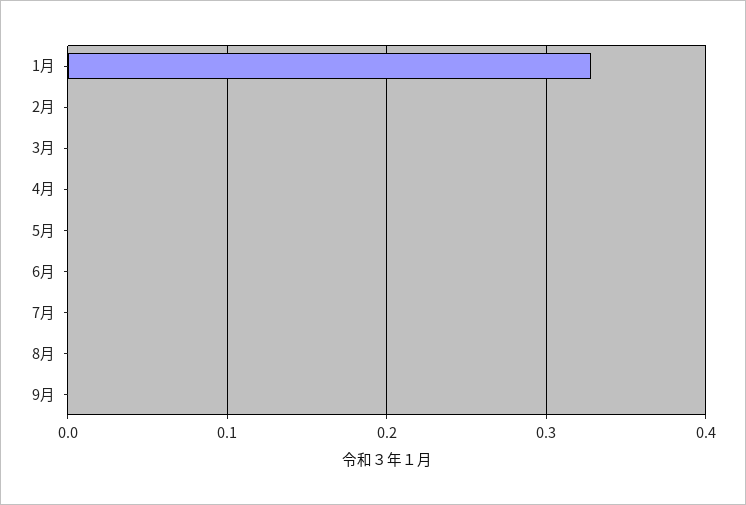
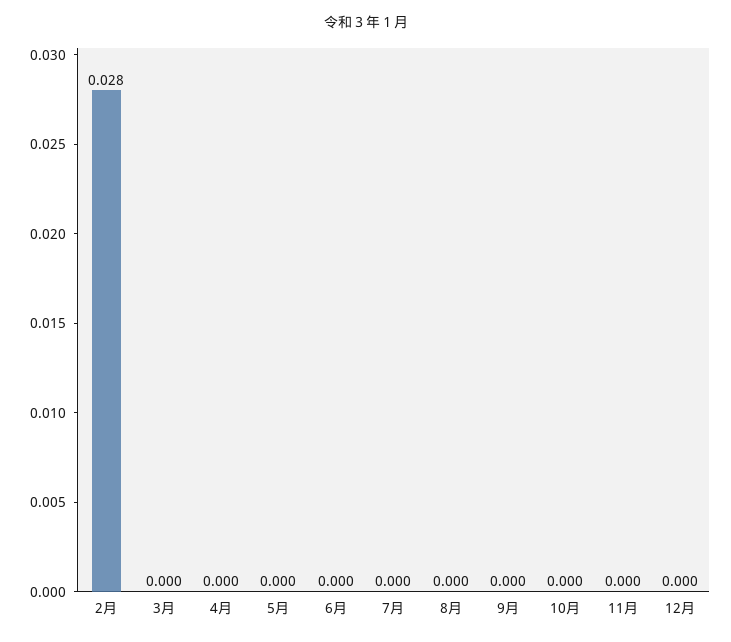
1月: 0.33 -> none
2月: 0 -> 0.028
10月: none -> 0
11月: none -> 0
12月: none -> 0

